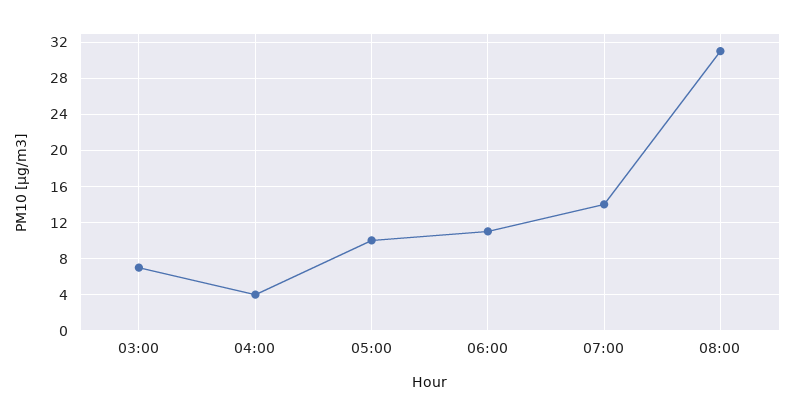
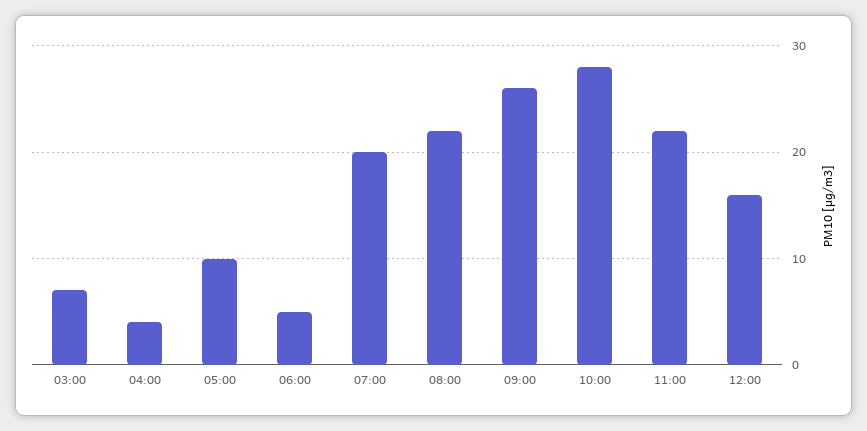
06:00: 11 -> 5
07:00: 14 -> 20
08:00: 31 -> 22
09:00: none -> 26
10:00: none -> 28
11:00: none -> 22
12:00: none -> 16

